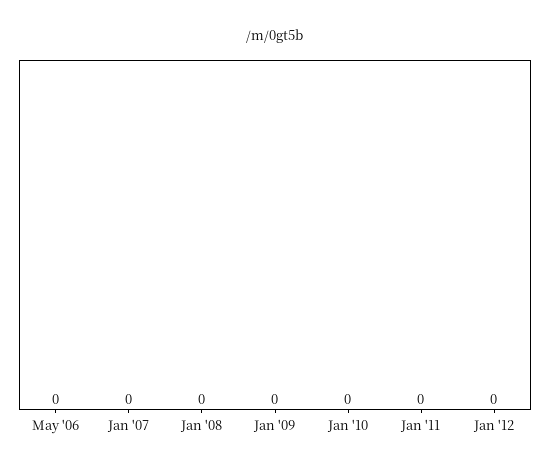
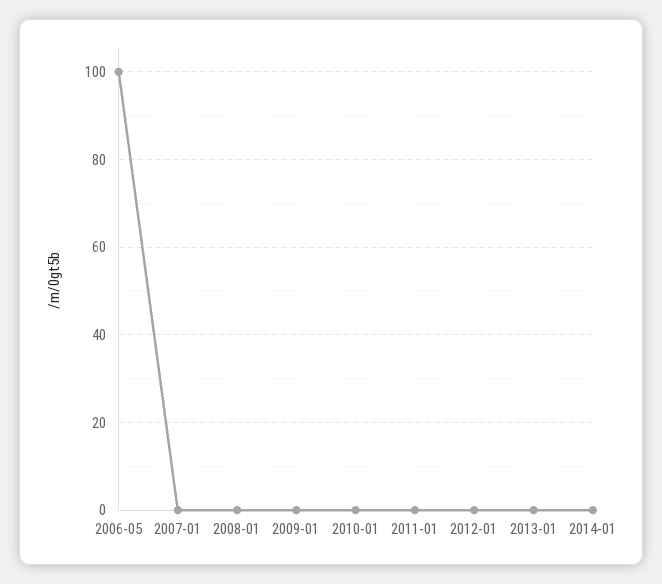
May '06: 0 -> 100
2013-01: none -> 0
2014-01: none -> 0

